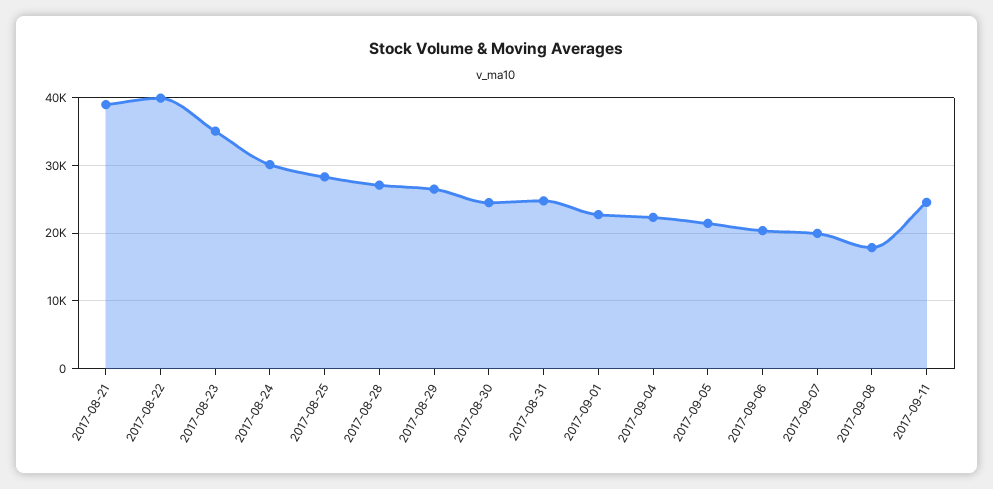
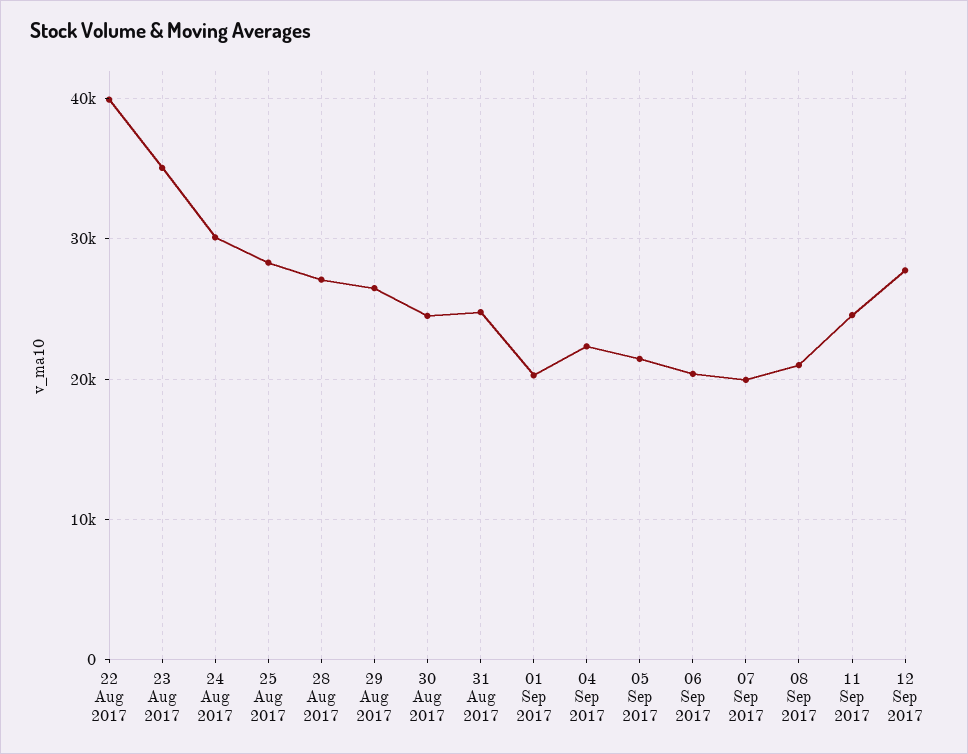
2017-08-21: 39000 -> none
2017-09-01: 23000 -> 20000
2017-09-08: 18000 -> 21000
12 Sep 2017: none -> 28000

